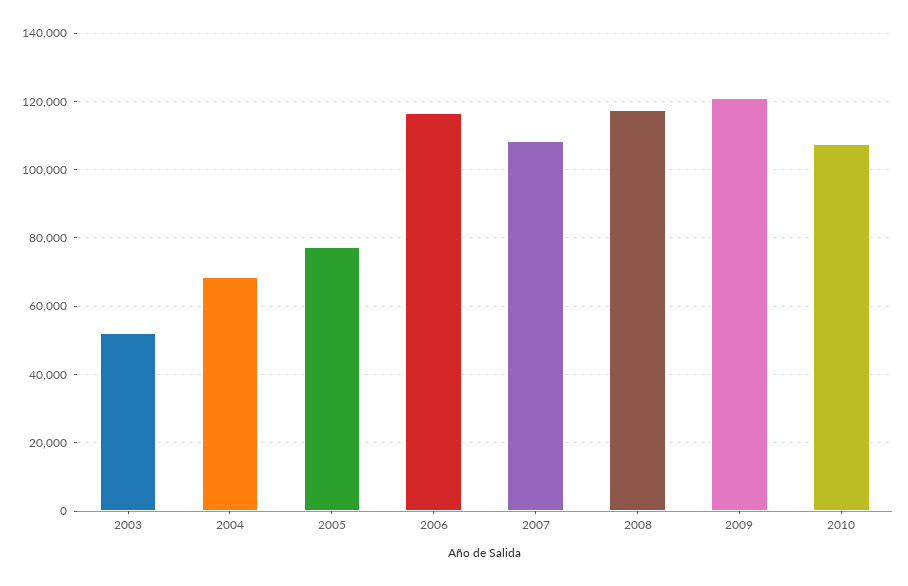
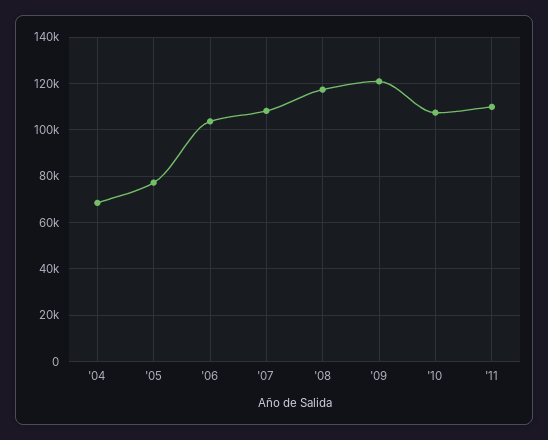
2003: 52000 -> none
2006: 116000 -> 105000
'11: none -> 110000

